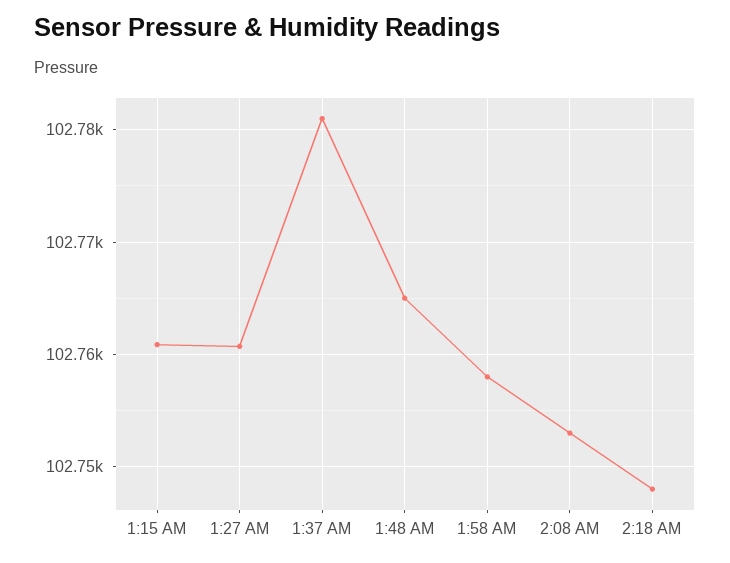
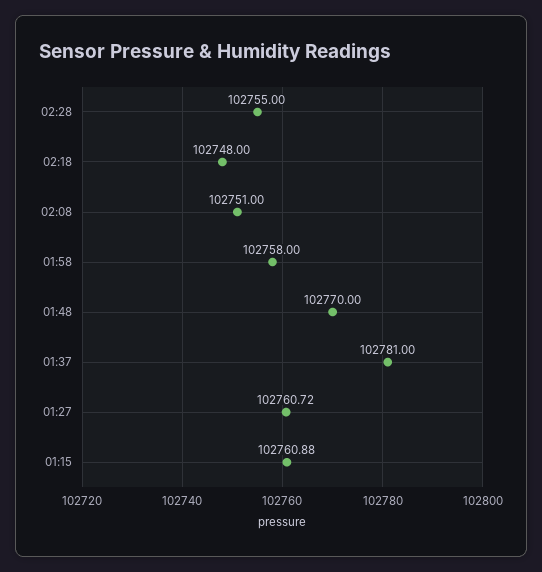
1:48 AM: 102765 -> 102770
2:08 AM: 102753 -> 102751
02:28: none -> 102755

